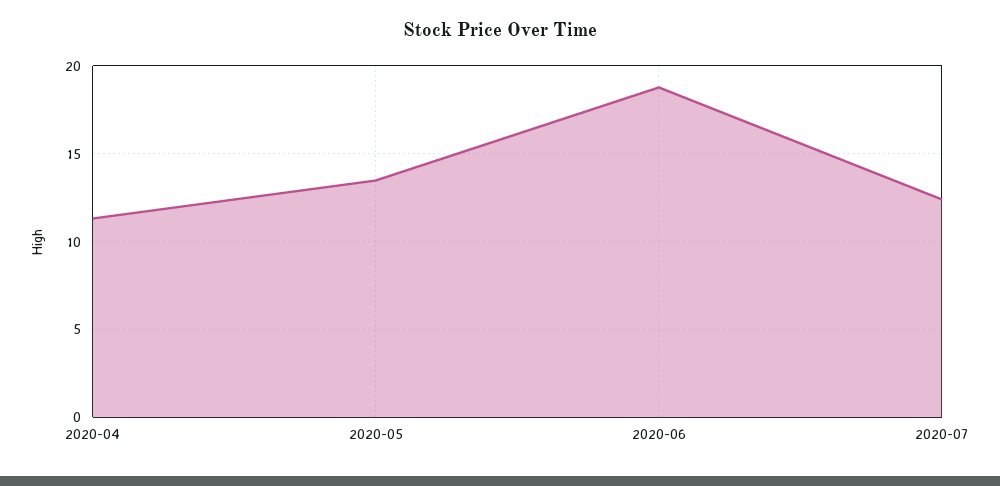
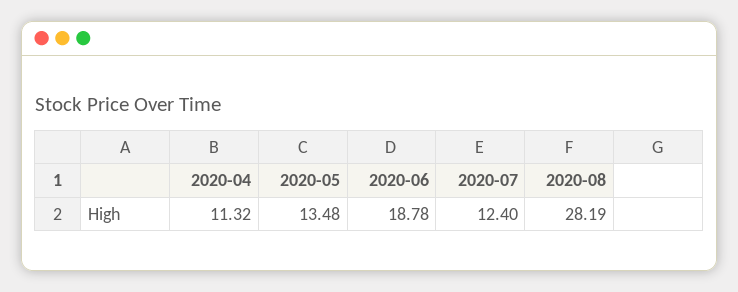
2020-08: none -> 28.19

